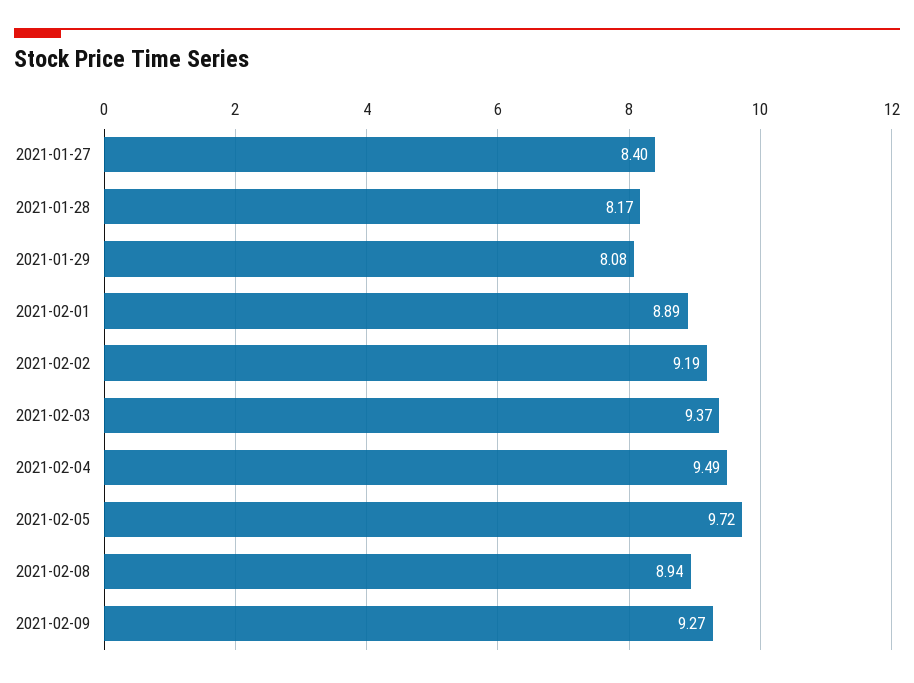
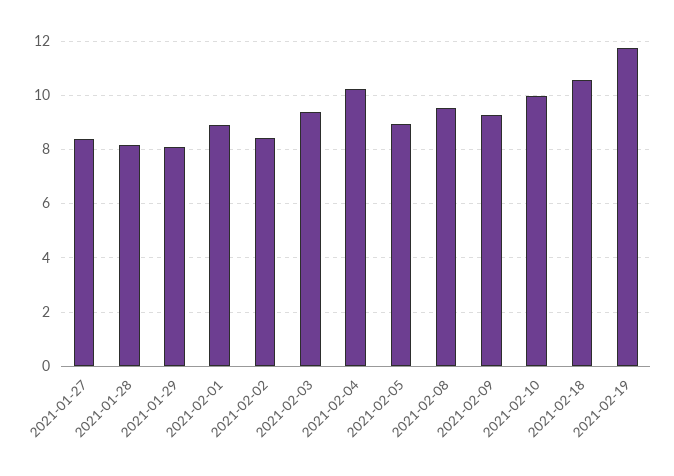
2021-02-02: 9.19 -> 8.5
2021-02-04: 9.49 -> 10.25
2021-02-05: 9.72 -> 9
2021-02-08: 8.94 -> 9.5
2021-02-10: none -> 10
2021-02-18: none -> 10.5
2021-02-19: none -> 11.75

